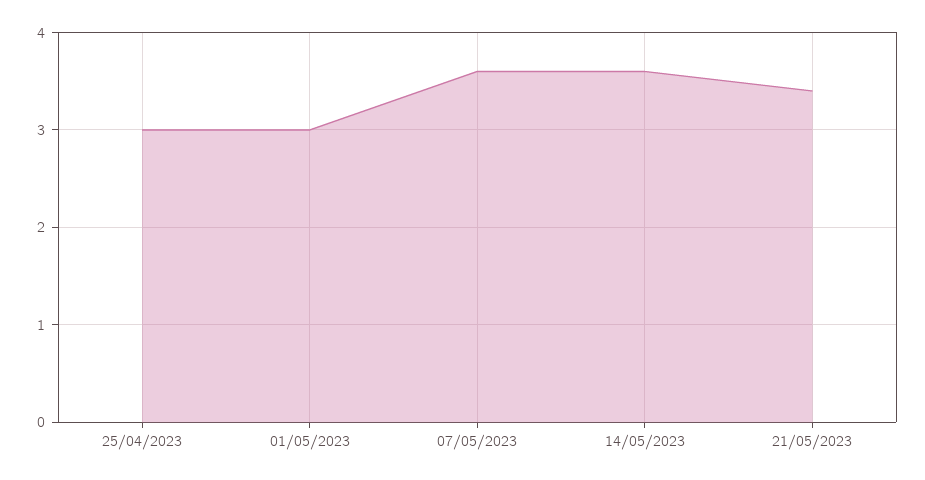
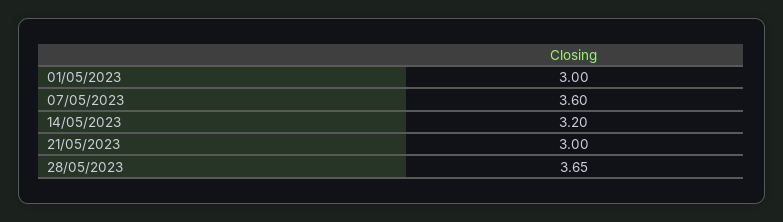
25/04/2023: 3 -> none
14/05/2023: 3.6 -> 3.2
21/05/2023: 3.4 -> 3
28/05/2023: none -> 3.65

